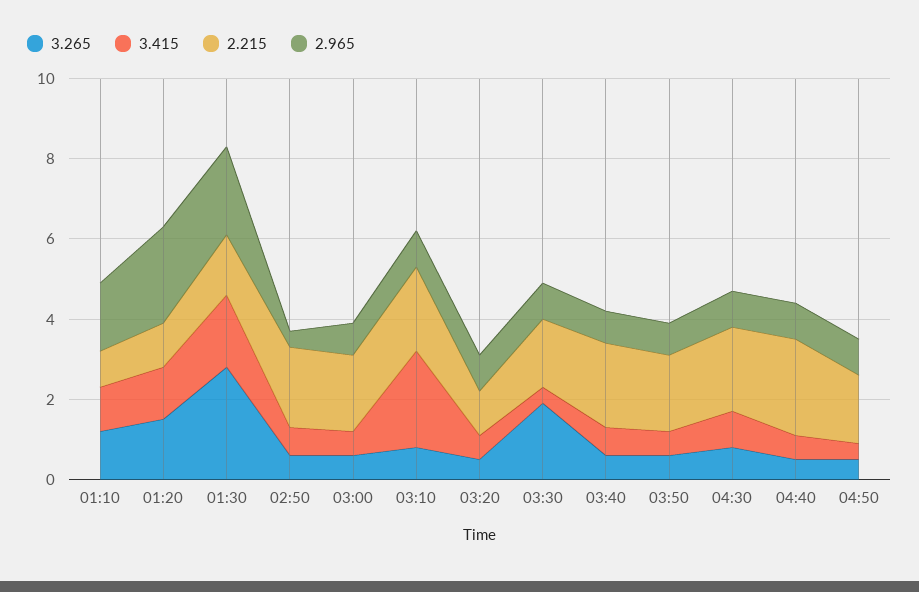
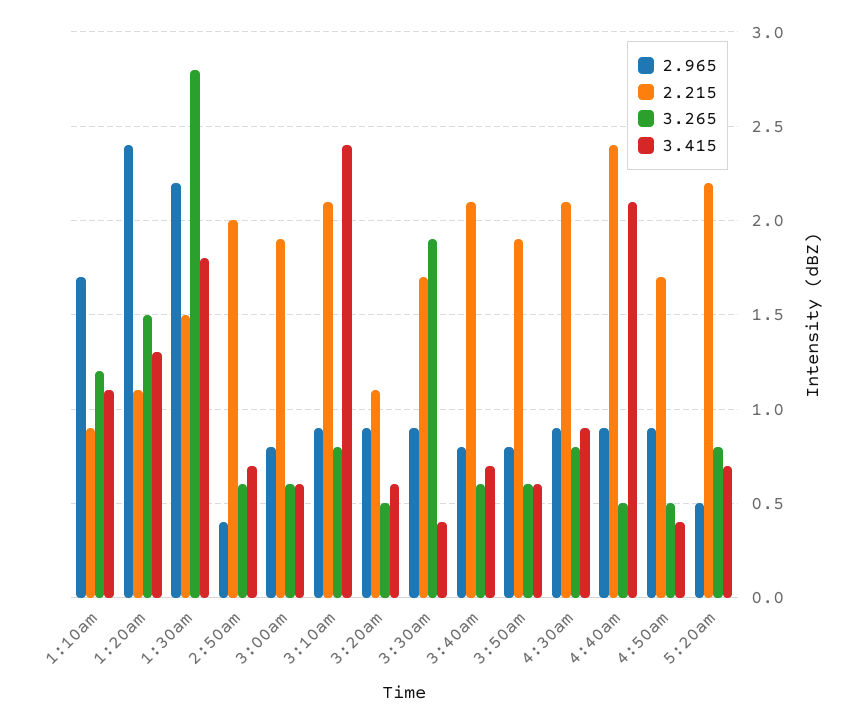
3.415, 04:40: 0.5 -> 2.1
2.965, 5:20am: none -> 0.5
2.215, 5:20am: none -> 2.2
3.265, 5:20am: none -> 0.8
3.415, 5:20am: none -> 0.7

